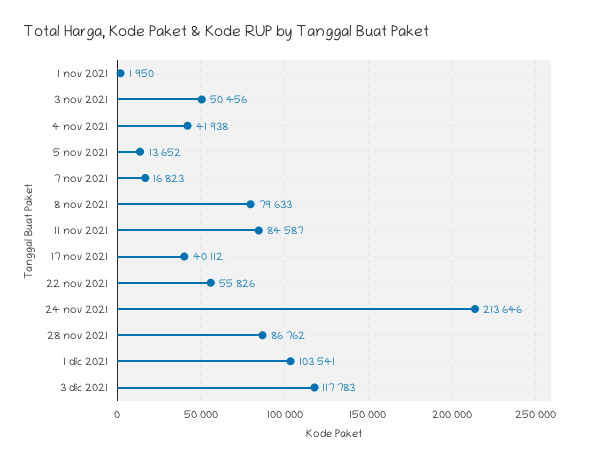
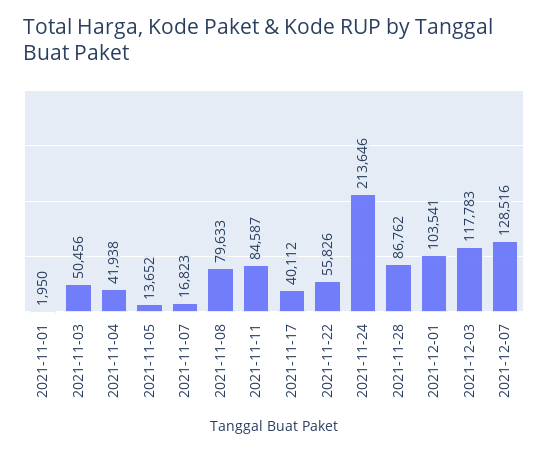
2021-12-07: none -> 128516

